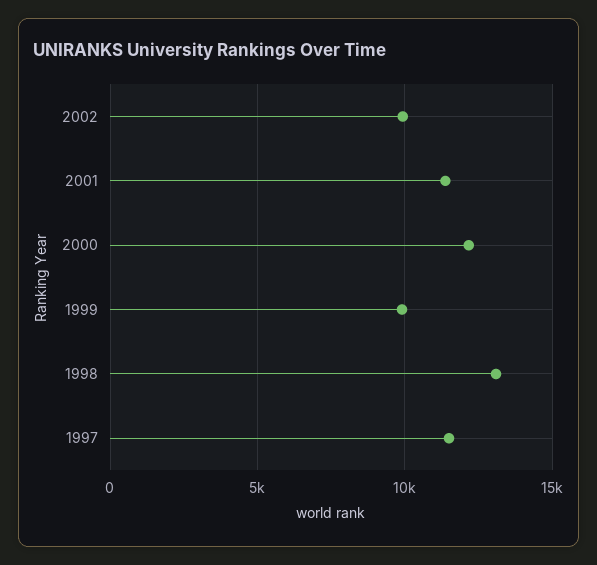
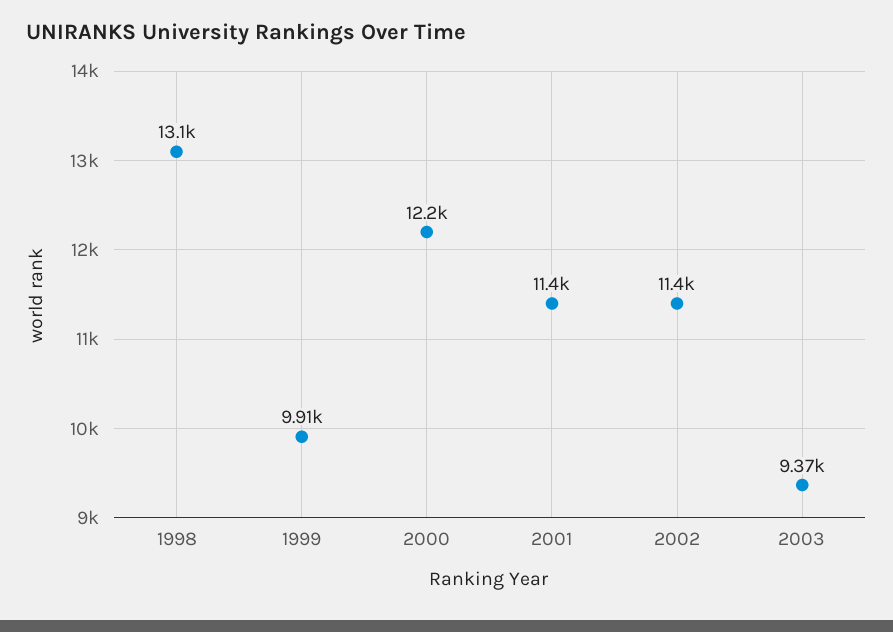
2002: 10000 -> 11400
1997: 11500 -> none
2003: none -> 9370

